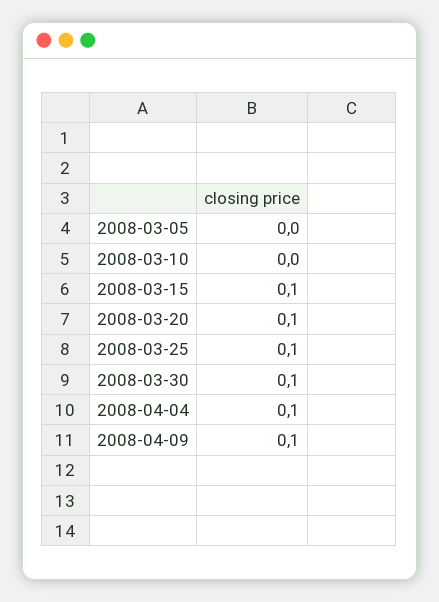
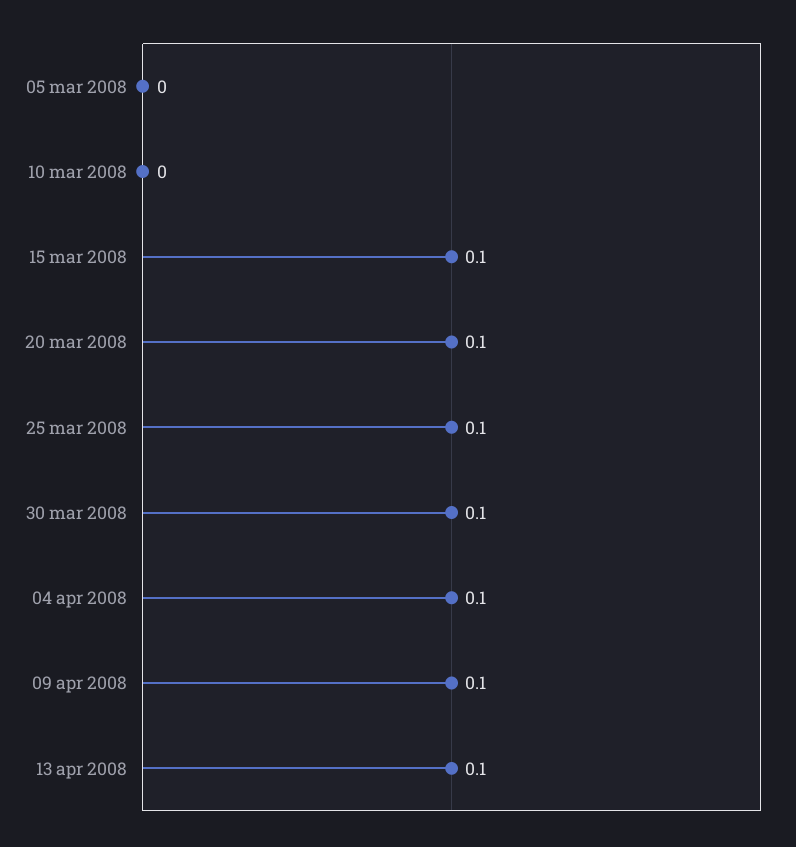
13 apr 2008: none -> 0.1

